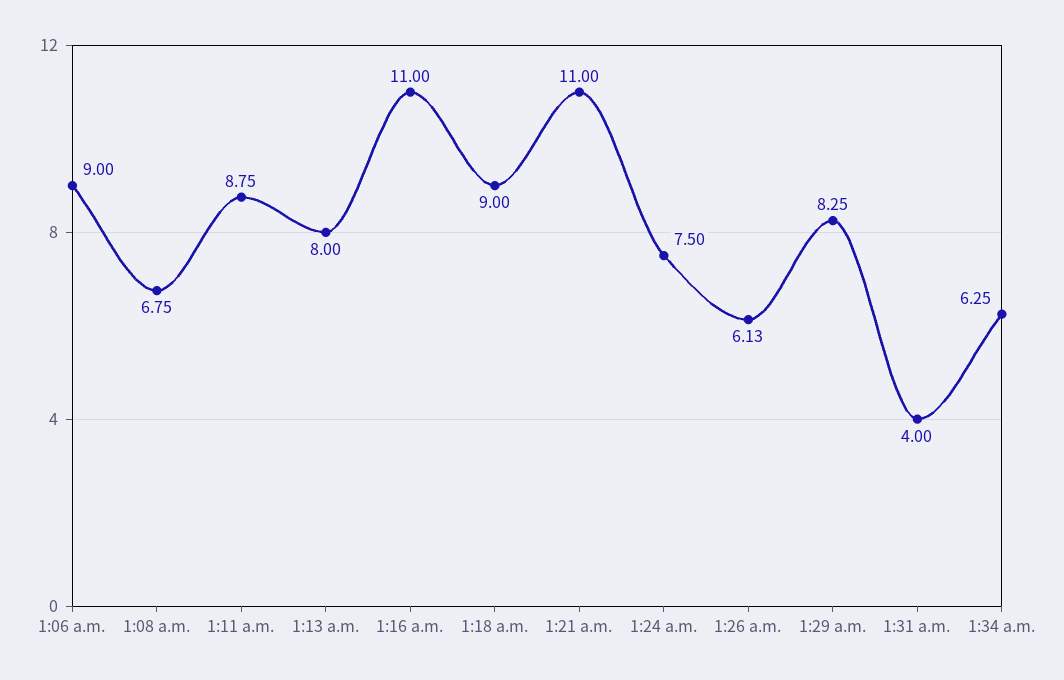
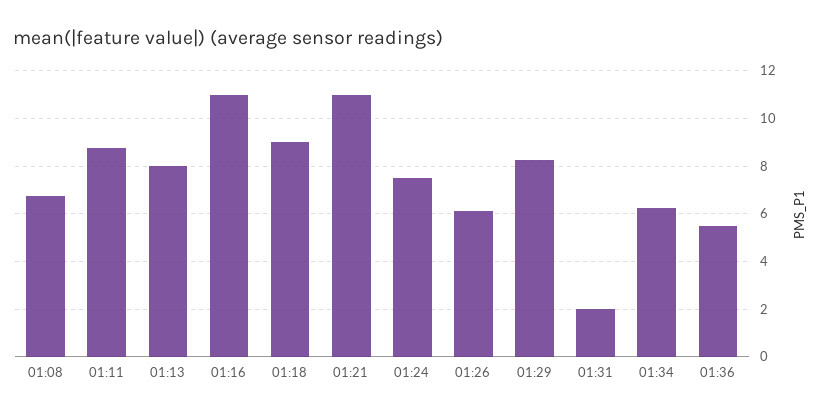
1:06 a.m.: 9 -> none
1:31 a.m.: 4 -> 2
01:36: none -> 5.5

